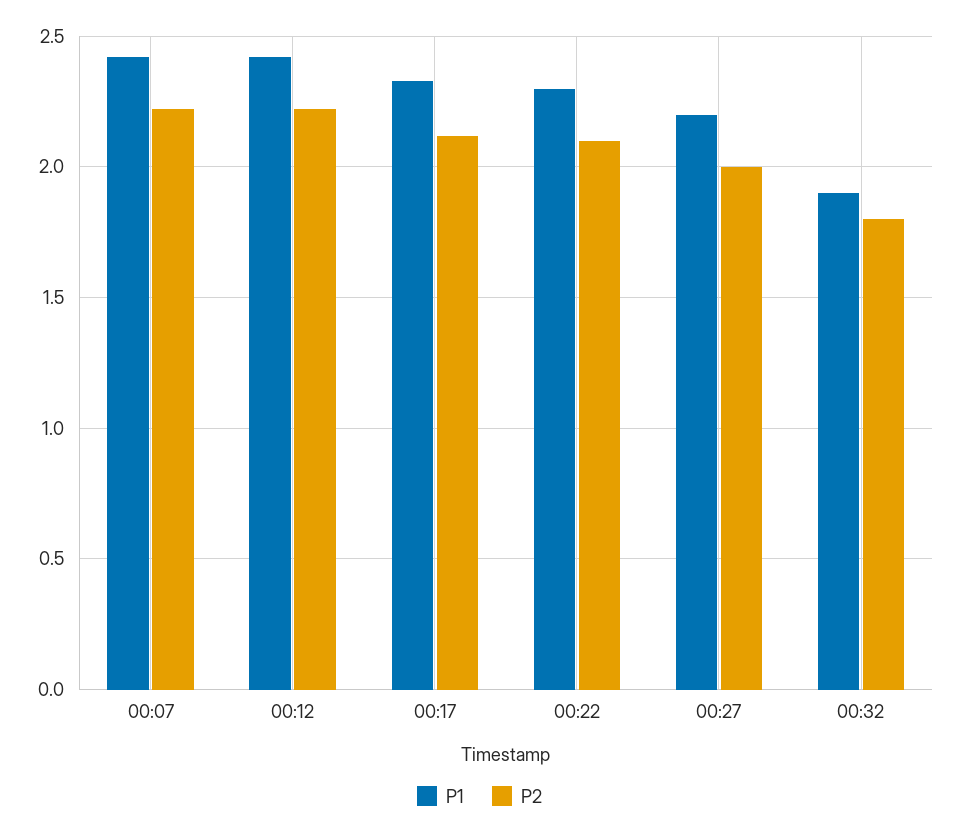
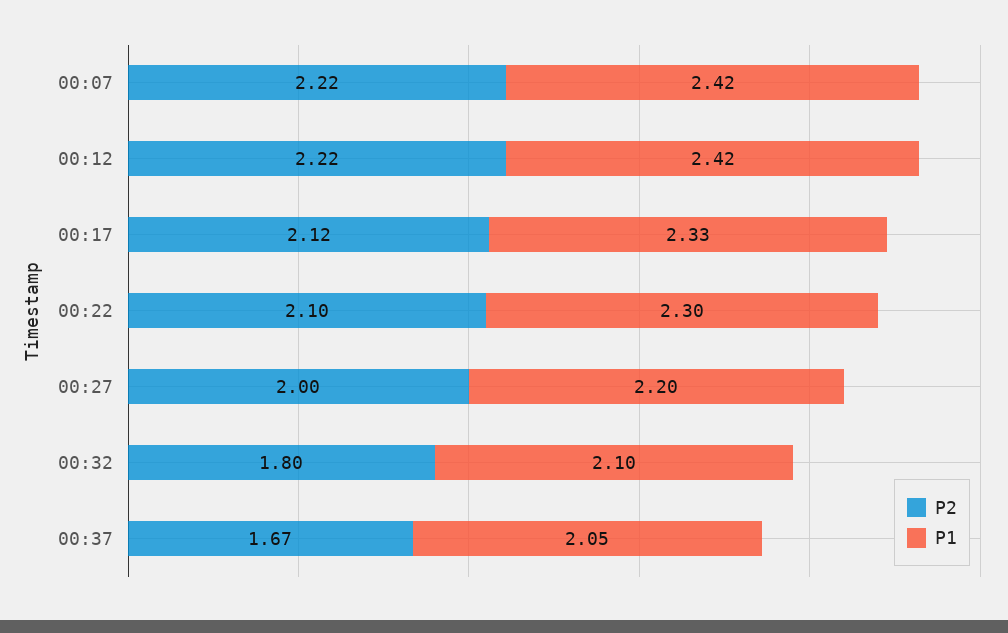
P1, 00:32: 1.9 -> 2.1
P2, 00:37: none -> 1.67
P1, 00:37: none -> 2.05

